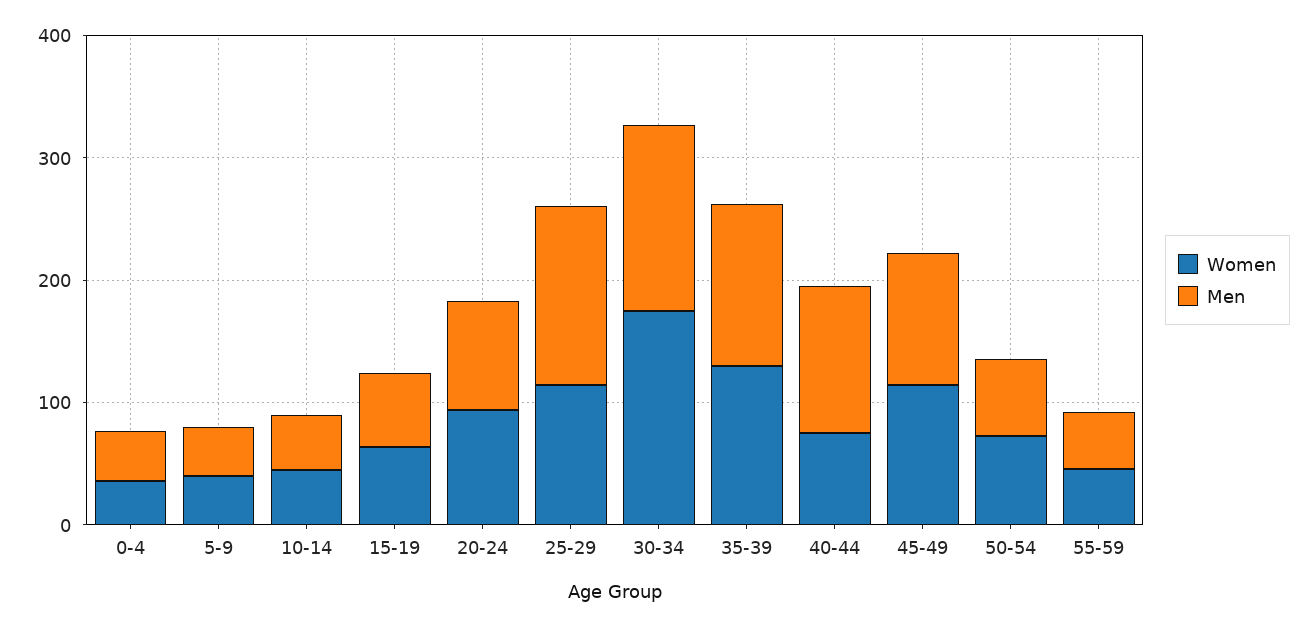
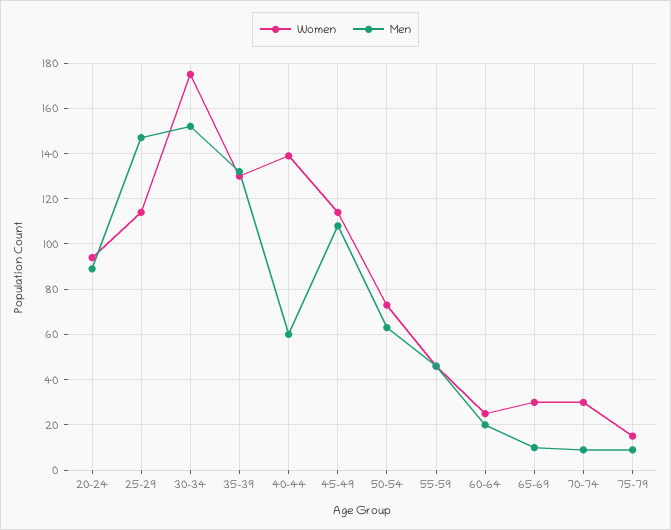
Women, 0-4: 40 -> none
Men, 0-4: 40 -> none
Women, 5-9: 40 -> none
Men, 5-9: 40 -> none
Women, 10-14: 40 -> none
Men, 10-14: 40 -> none
Women, 15-19: 60 -> none
Men, 15-19: 60 -> none
Women, 40-44: 80 -> 140
Men, 40-44: 120 -> 60
Women, 60-64: none -> 25
Men, 60-64: none -> 20
Women, 65-69: none -> 30
Men, 65-69: none -> 10
Women, 70-74: none -> 30
Men, 70-74: none -> 10
Women, 75-79: none -> 15
Men, 75-79: none -> 10

